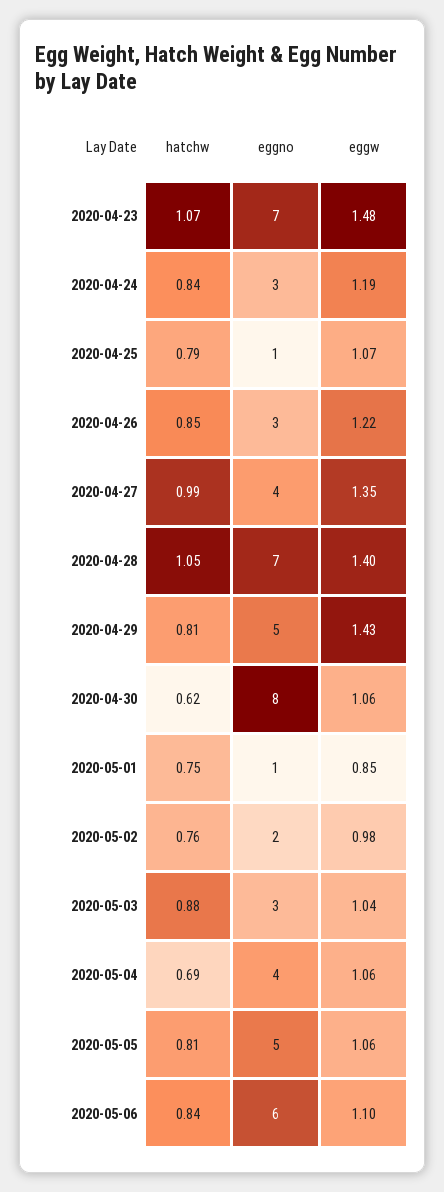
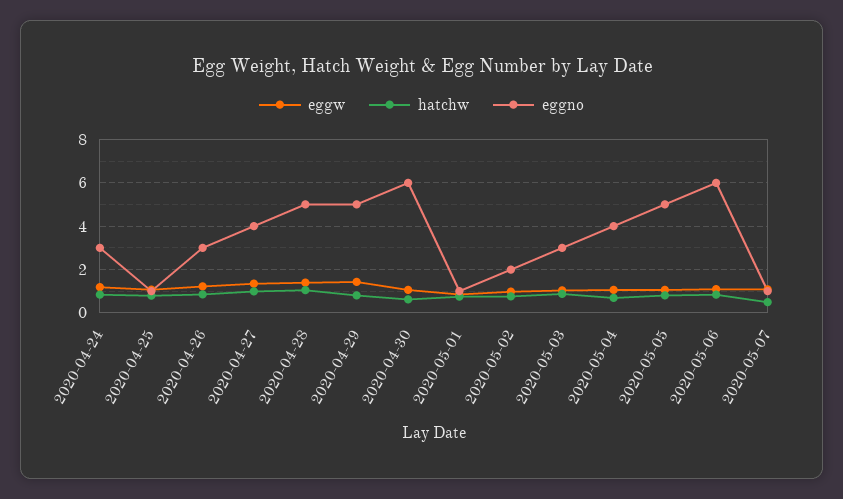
hatchw, 2020-04-23: 1.07 -> none
eggno, 2020-04-23: 7 -> none
eggw, 2020-04-23: 1.48 -> none
eggno, 2020-04-28: 7 -> 5
eggno, 2020-04-30: 8 -> 6
eggw, 2020-05-07: none -> 1
hatchw, 2020-05-07: none -> 0.5
eggno, 2020-05-07: none -> 1

